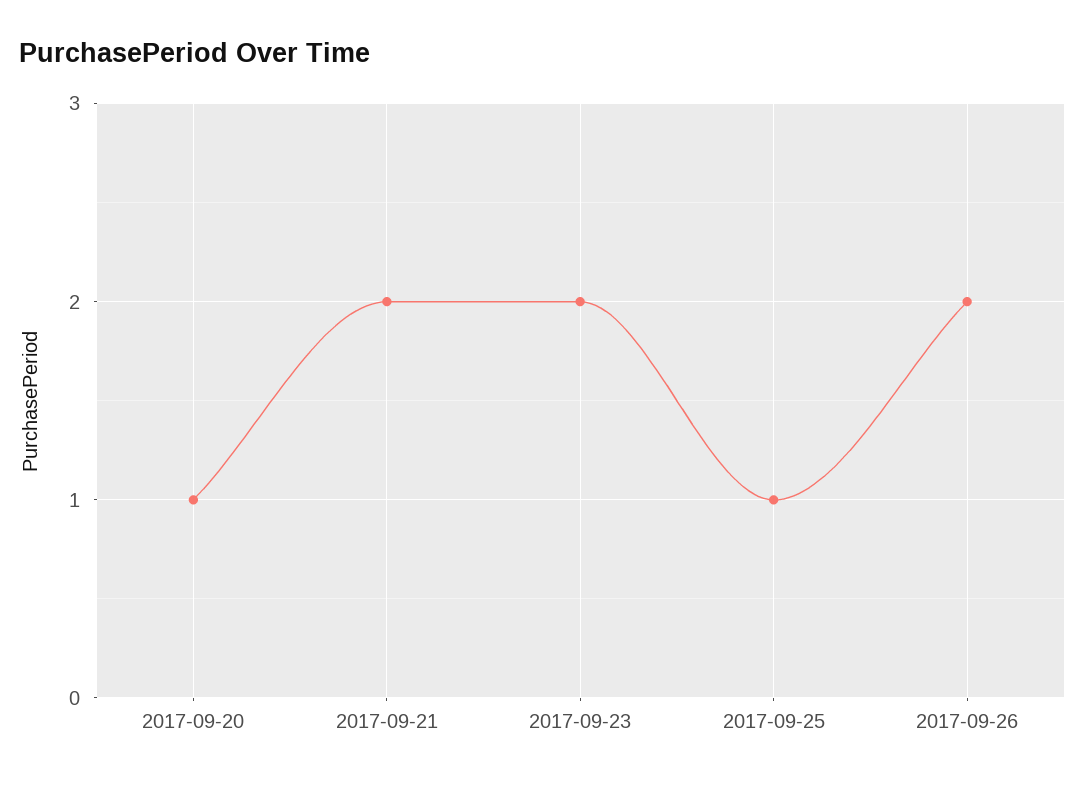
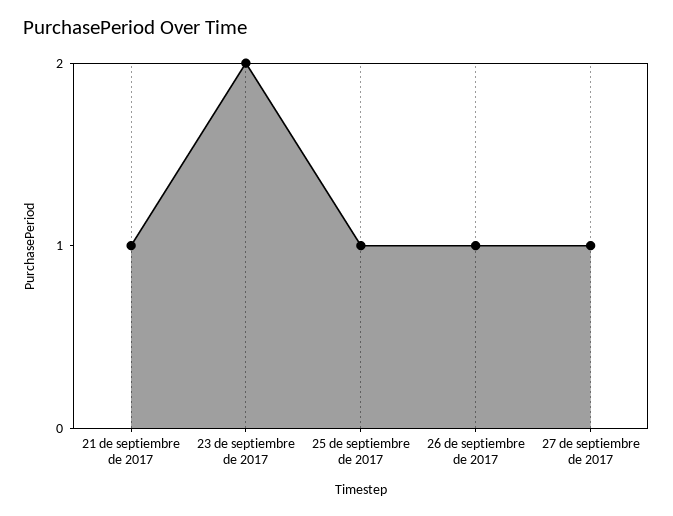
2017-09-20: 1 -> none
2017-09-21: 2 -> 1
2017-09-26: 2 -> 1
27 de septiembre de 2017: none -> 1

